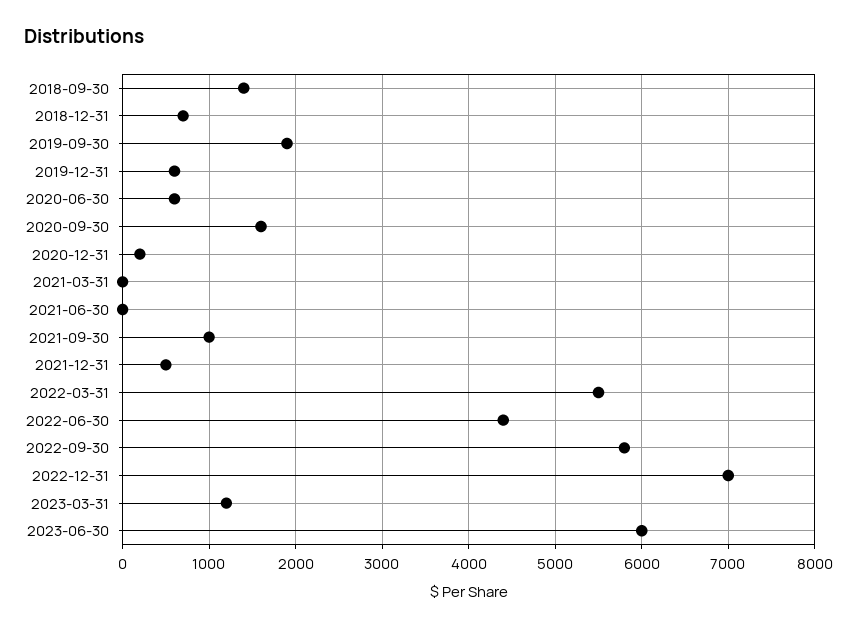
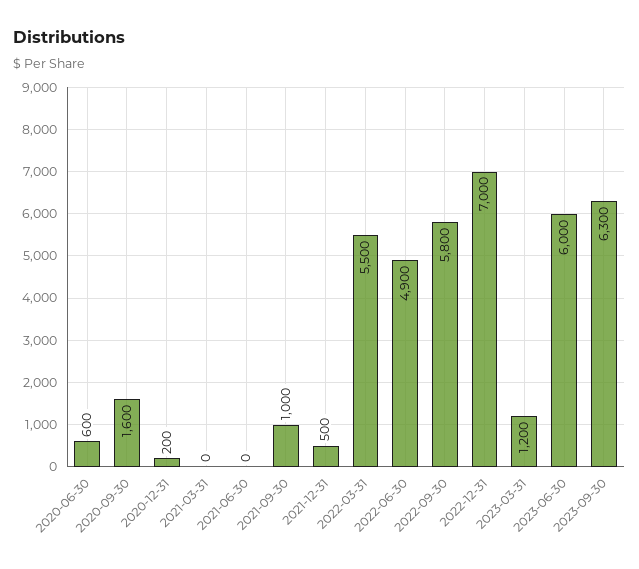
2018-09-30: 1400 -> none
2018-12-31: 700 -> none
2019-09-30: 1900 -> none
2019-12-31: 600 -> none
2022-06-30: 4400 -> 4900
2023-09-30: none -> 6300

